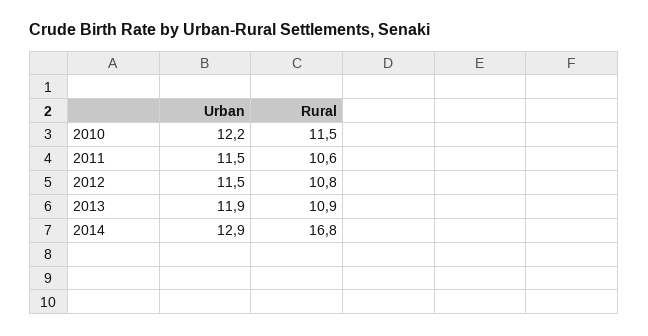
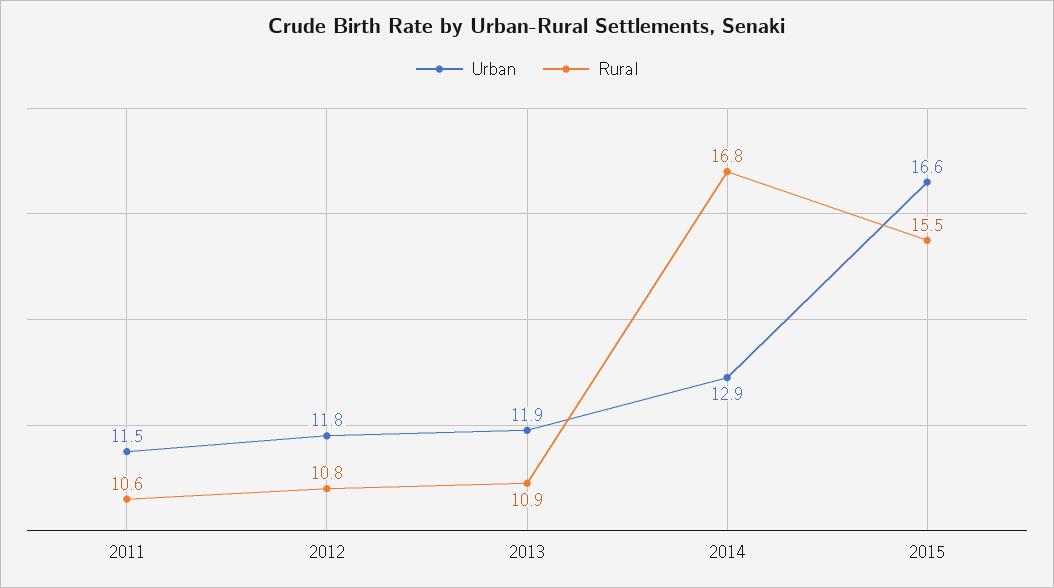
Urban, 2010: 12.2 -> none
Rural, 2010: 11.5 -> none
Urban, 2012: 11.5 -> 11.8
Urban, 2015: none -> 16.6
Rural, 2015: none -> 15.5

